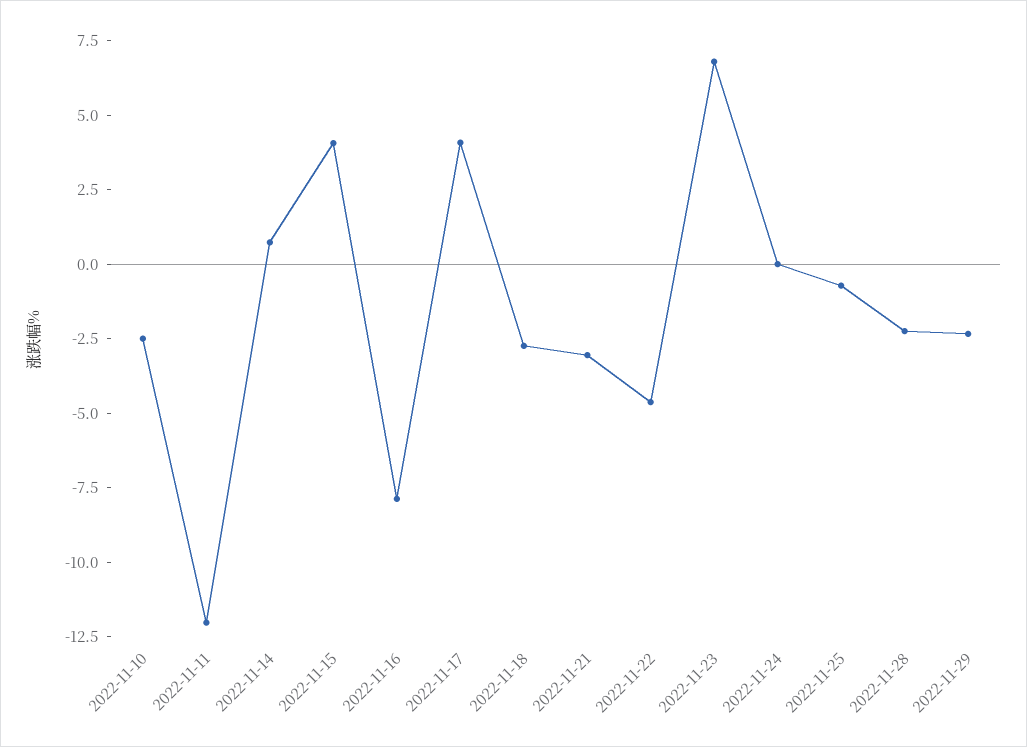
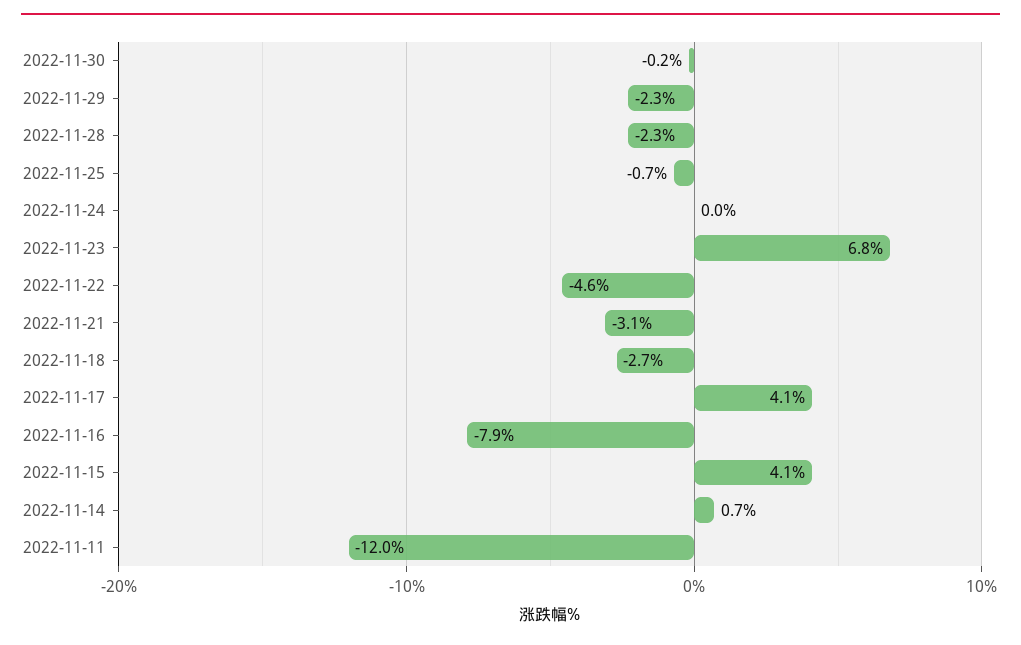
2022-11-10: -2.5 -> none
2022-11-30: none -> -0.2

